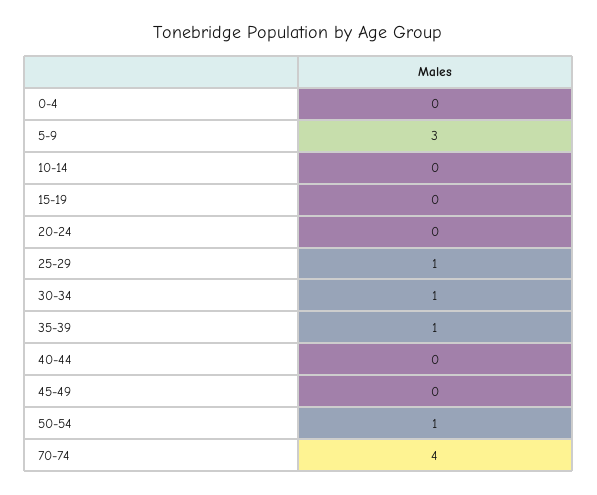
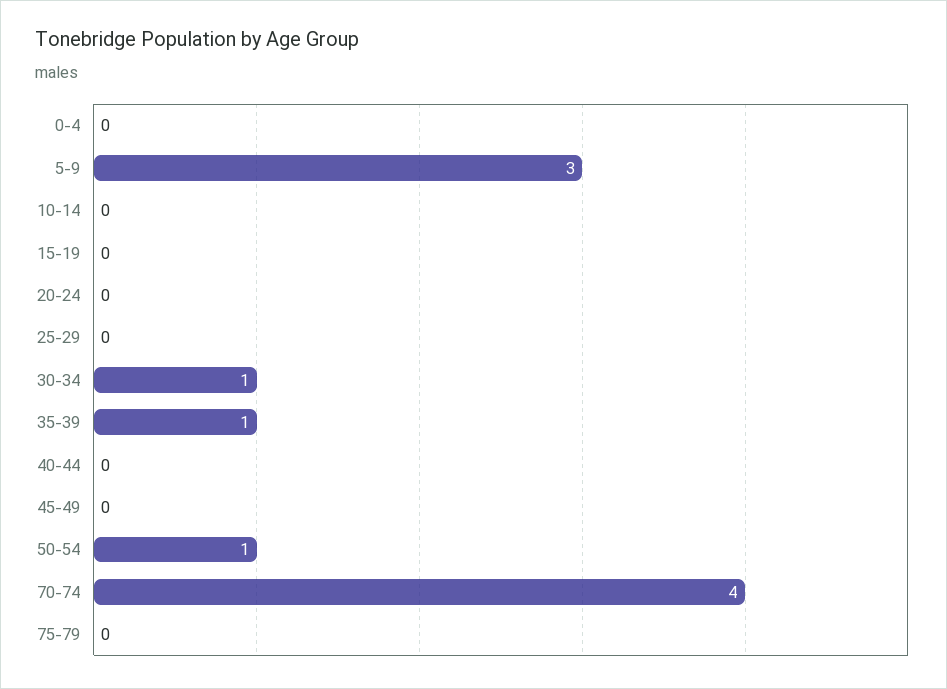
25-29: 1 -> 0
75-79: none -> 0

